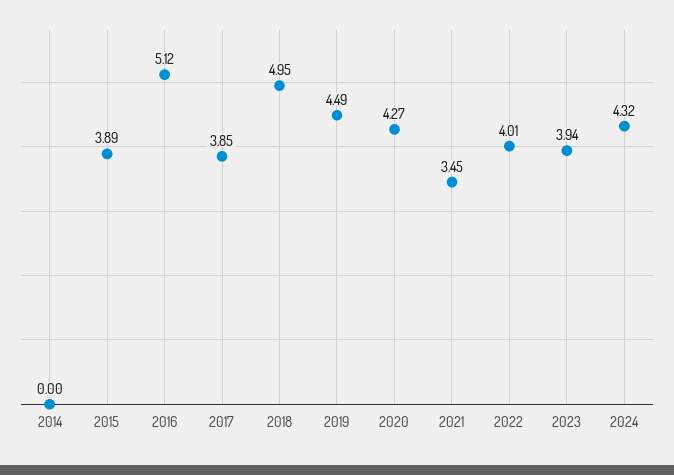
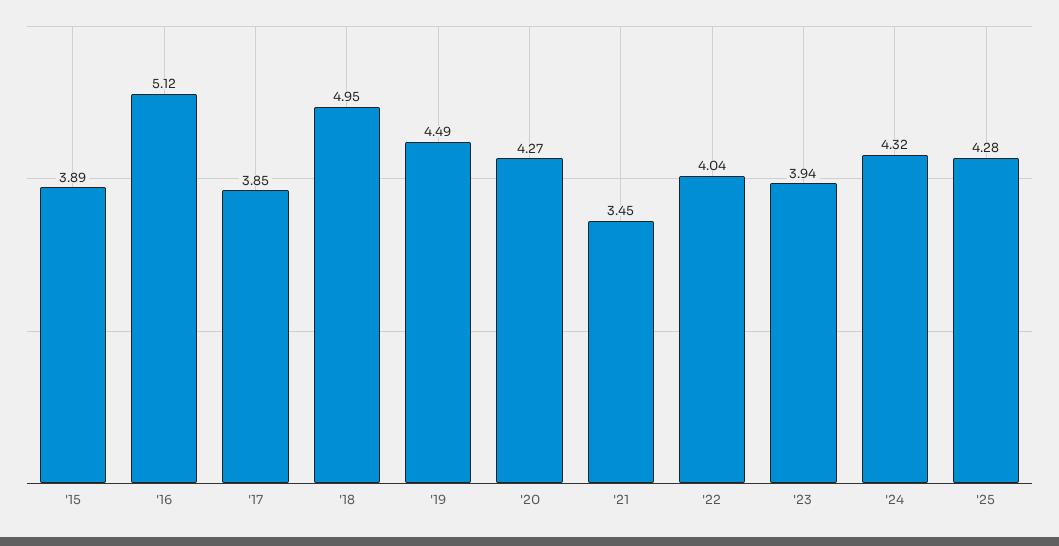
2014: 0 -> none
2022: 4.01 -> 4.04
'25: none -> 4.28

